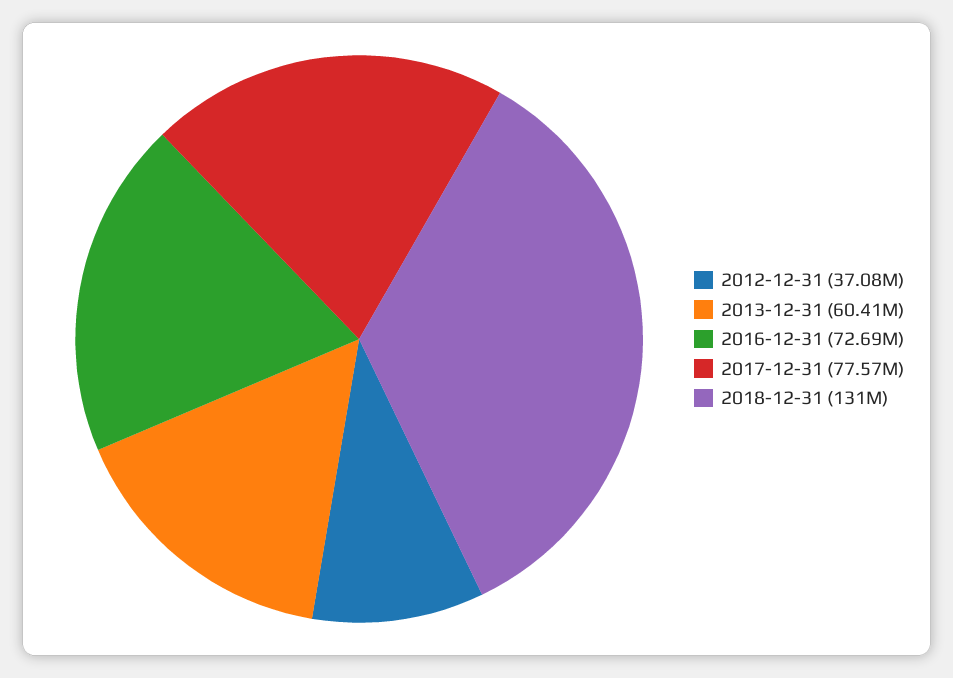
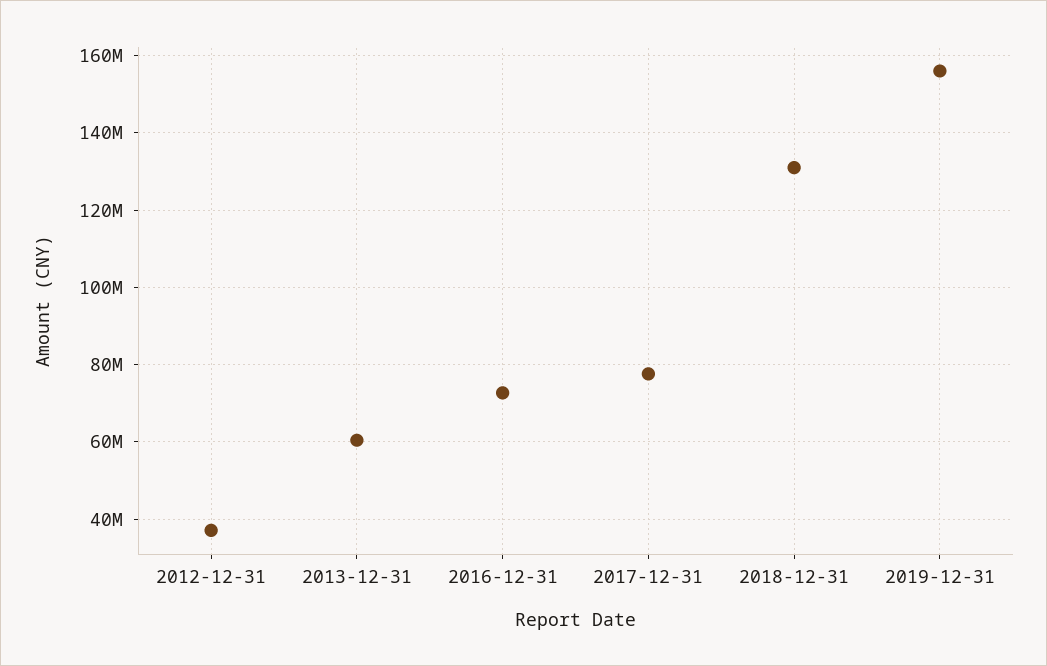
2019-12-31: none -> 156000000

